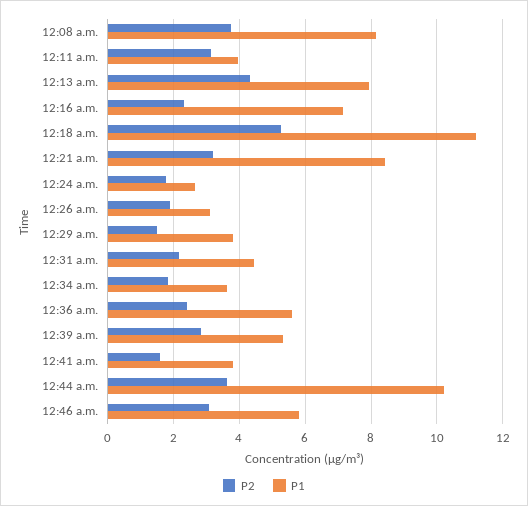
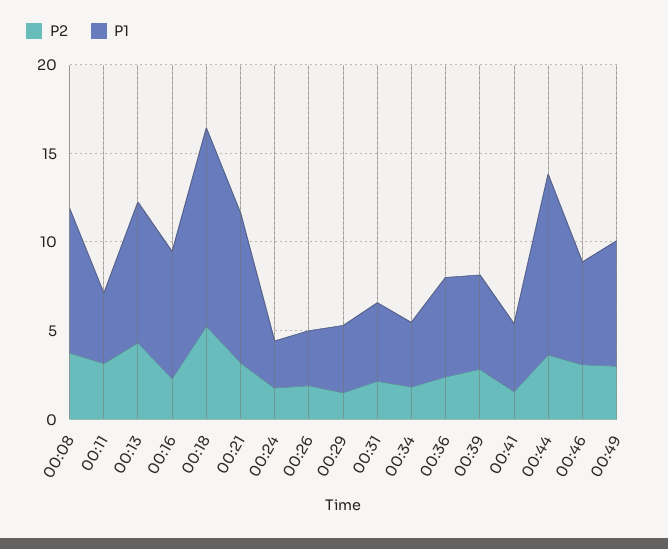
P2, 00:49: none -> 3
P1, 00:49: none -> 7

